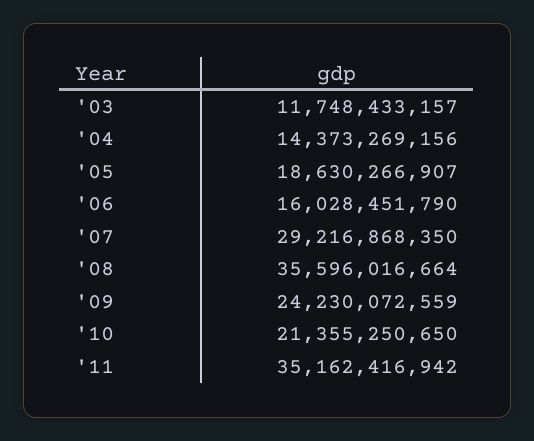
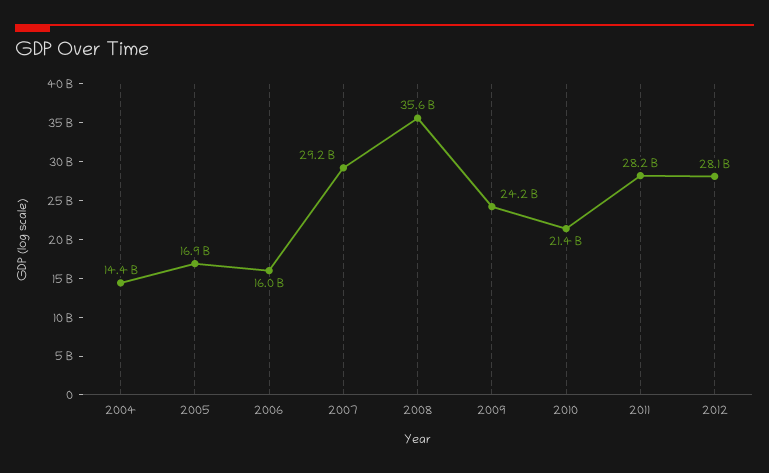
'03: 11748433157 -> none
'05: 18630266907 -> 16900000000
'11: 35162416942 -> 28200000000
2012: none -> 28100000000

